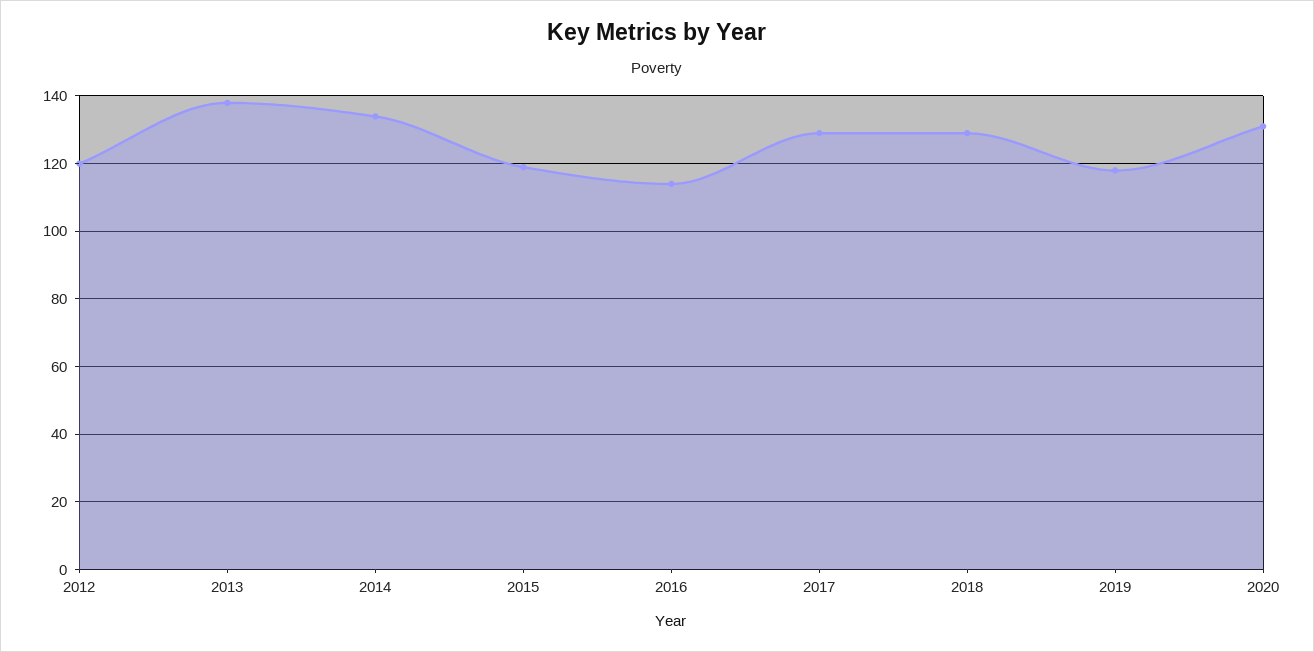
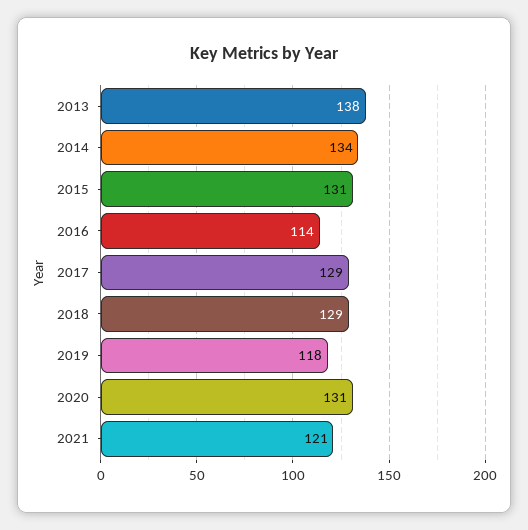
2012: 120 -> none
2015: 120 -> 131
2021: none -> 121

